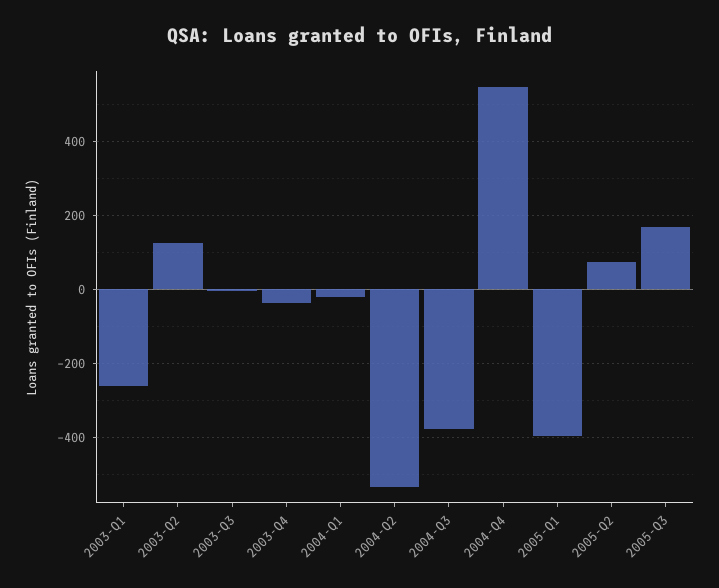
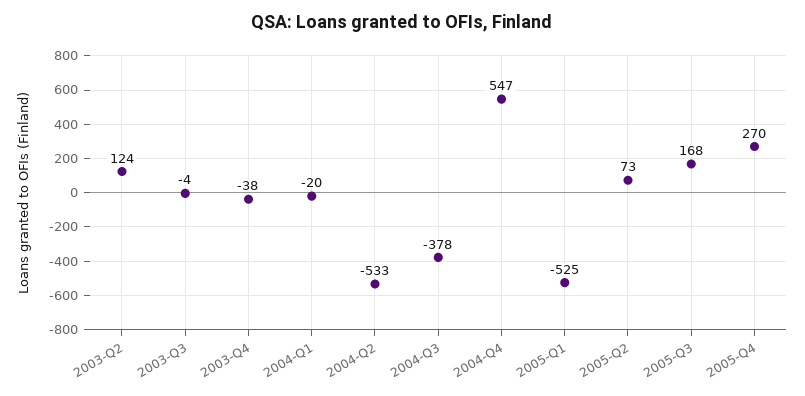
2003-Q1: -260 -> none
2005-Q1: -400 -> -525
2005-Q4: none -> 270

